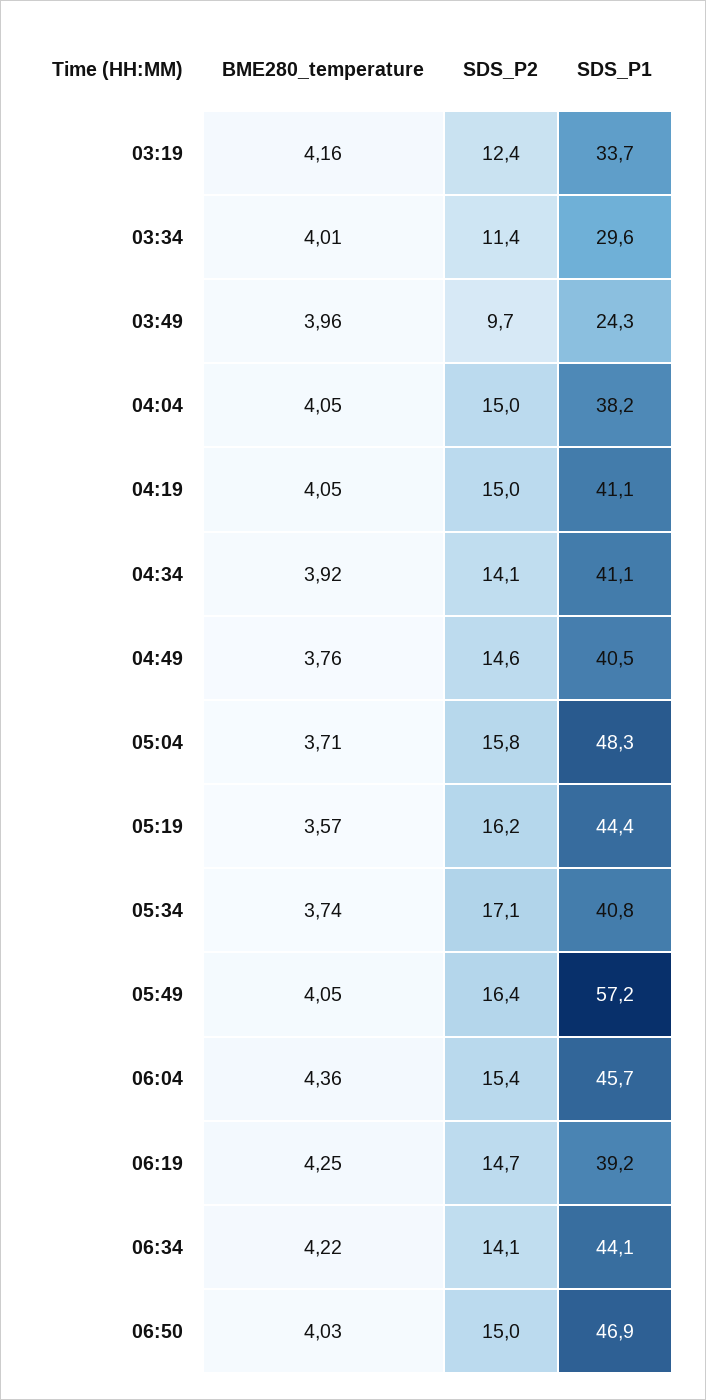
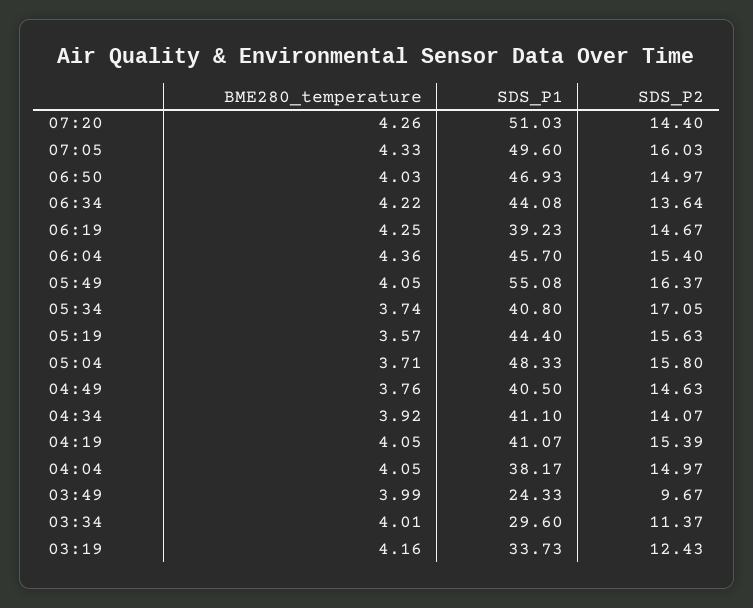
BME280_temperature, 03:49: 3.96 -> 3.99
SDS_P2, 04:19: 15 -> 15.39
SDS_P2, 05:19: 16.2 -> 15.63
SDS_P1, 05:49: 57.2 -> 55.08
SDS_P2, 06:34: 14.1 -> 13.64
BME280_temperature, 07:20: none -> 4.26
SDS_P1, 07:20: none -> 51.03
SDS_P2, 07:20: none -> 14.4
BME280_temperature, 07:05: none -> 4.33
SDS_P1, 07:05: none -> 49.6
SDS_P2, 07:05: none -> 16.03

